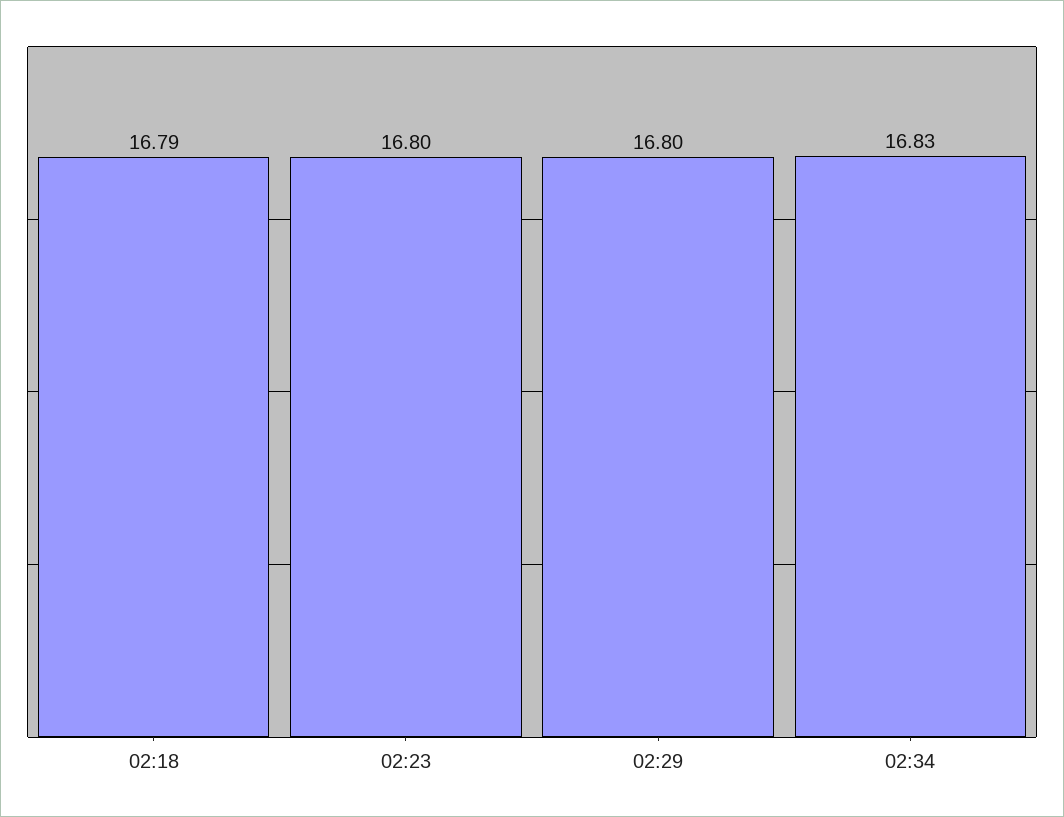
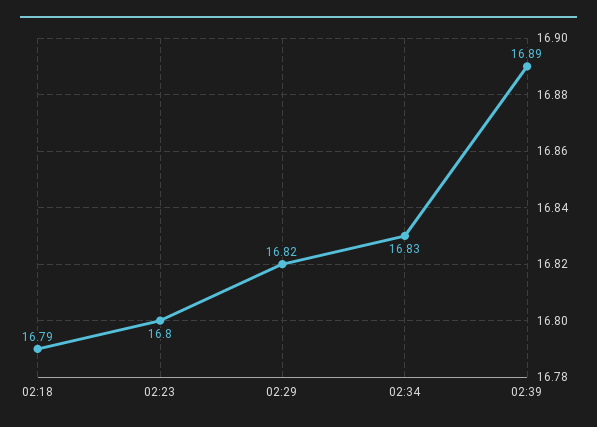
02:29: 16.8 -> 16.82
02:39: none -> 16.89

